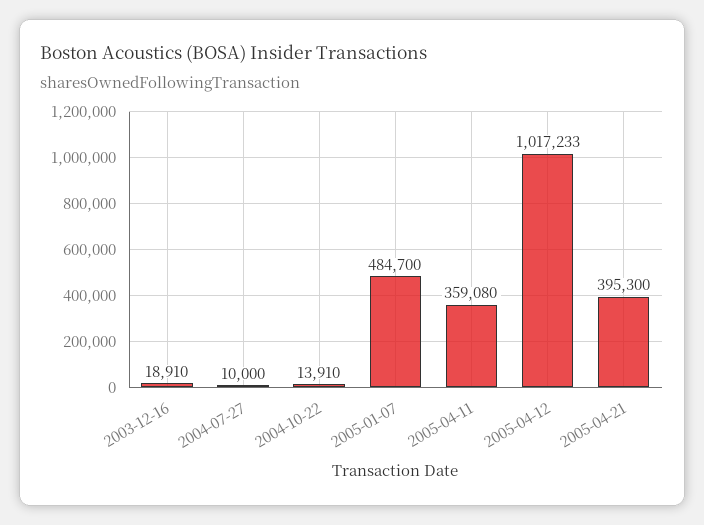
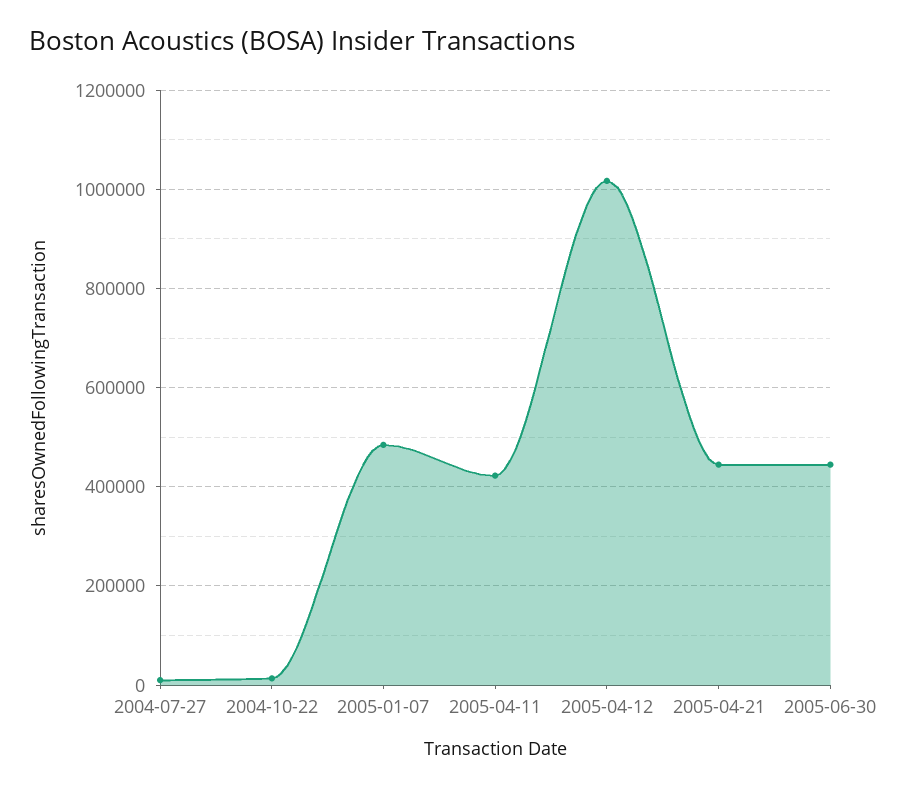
2003-12-16: 18910 -> none
2005-04-11: 359080 -> 420000
2005-04-21: 395300 -> 440000
2005-06-30: none -> 440000

